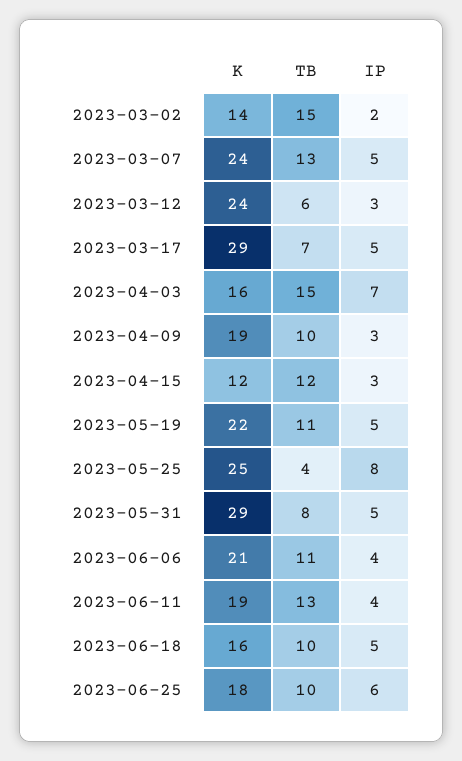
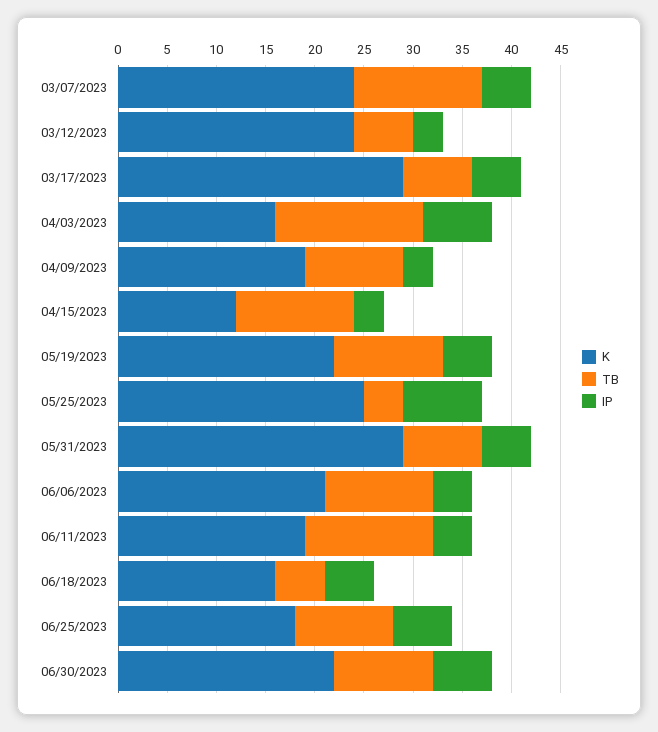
K, 2023-03-02: 14 -> none
TB, 2023-03-02: 15 -> none
IP, 2023-03-02: 2 -> none
TB, 2023-06-18: 10 -> 5
K, 06/30/2023: none -> 22
TB, 06/30/2023: none -> 10
IP, 06/30/2023: none -> 6

